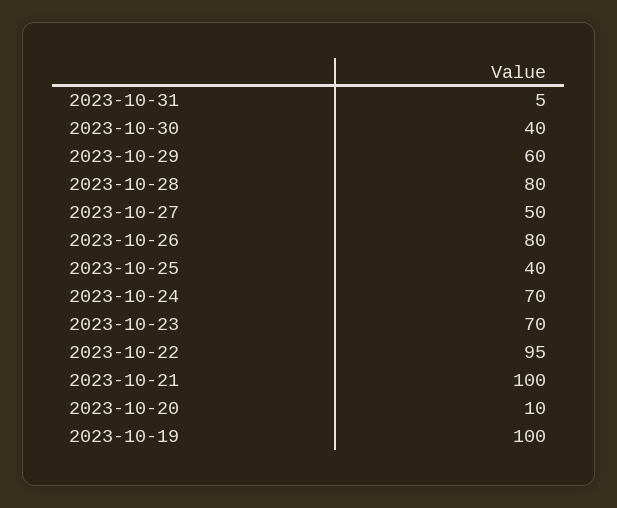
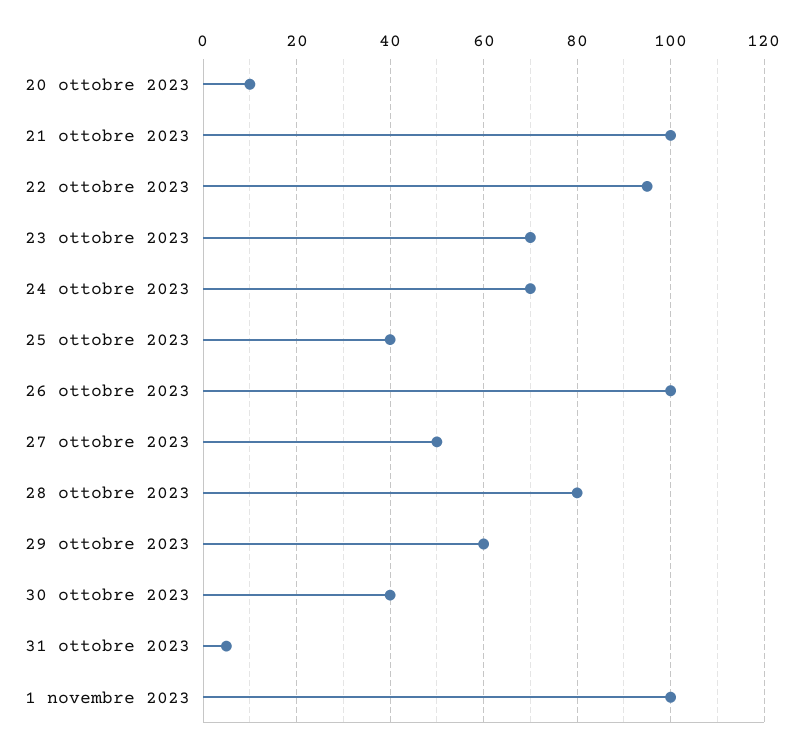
2023-10-26: 80 -> 100
2023-10-19: 100 -> none
1 novembre 2023: none -> 100

